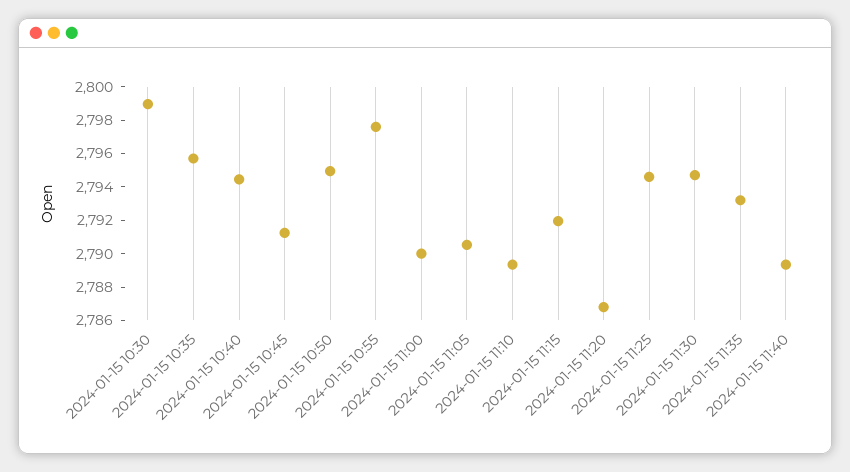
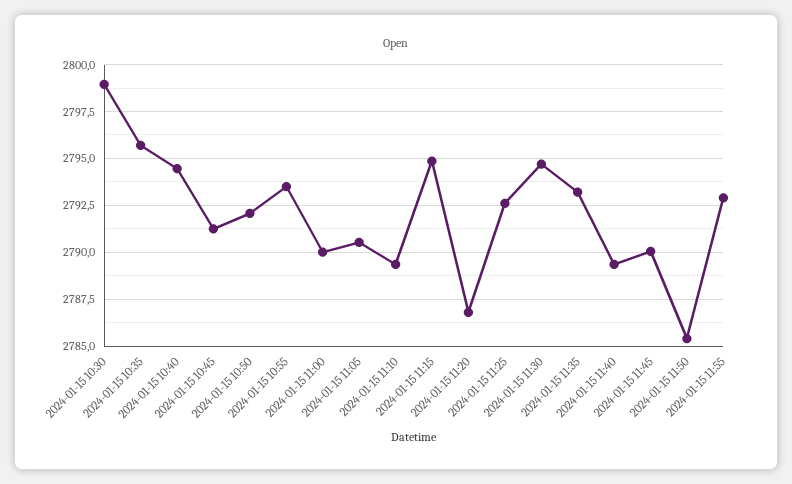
2024-01-15 10:50: 2795 -> 2792
2024-01-15 10:55: 2797.5 -> 2793.5
2024-01-15 11:15: 2792 -> 2795
2024-01-15 11:25: 2794.5 -> 2792.5
2024-01-15 11:45: none -> 2790
2024-01-15 11:50: none -> 2785.5
2024-01-15 11:55: none -> 2793

